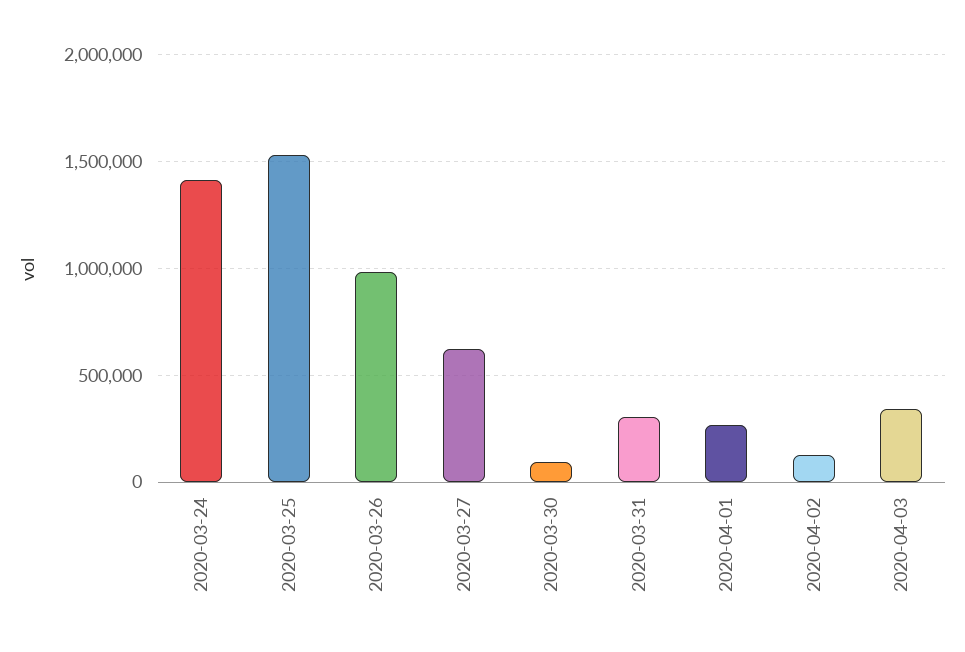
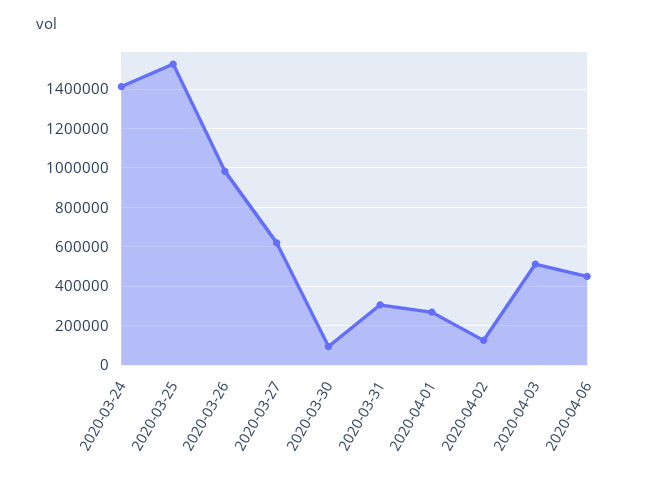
2020-04-03: 350000 -> 500000
2020-04-06: none -> 450000

